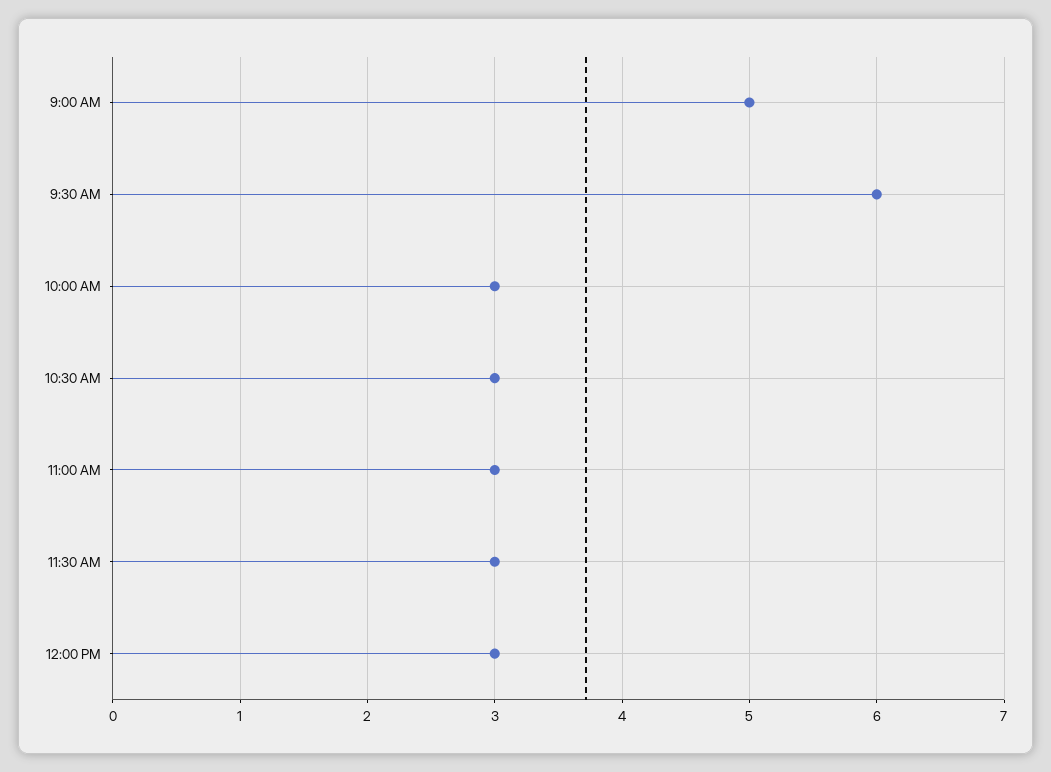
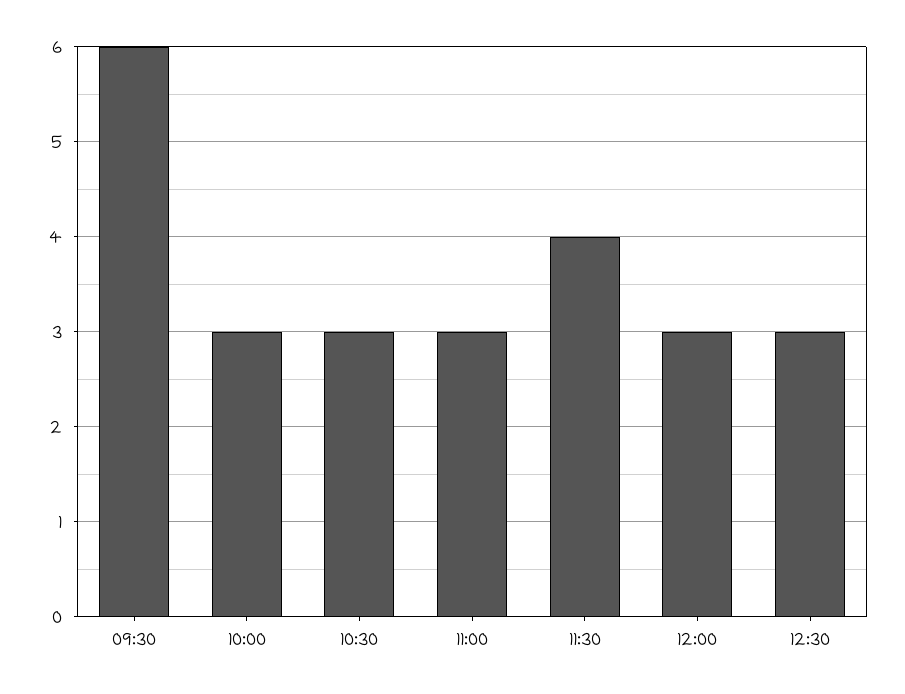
9:00 AM: 5 -> none
11:30 AM: 3 -> 4
12:30: none -> 3

